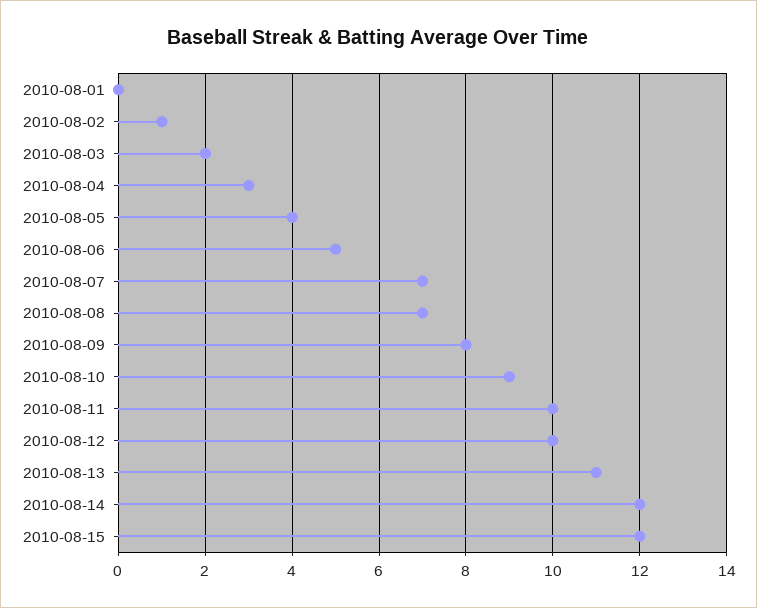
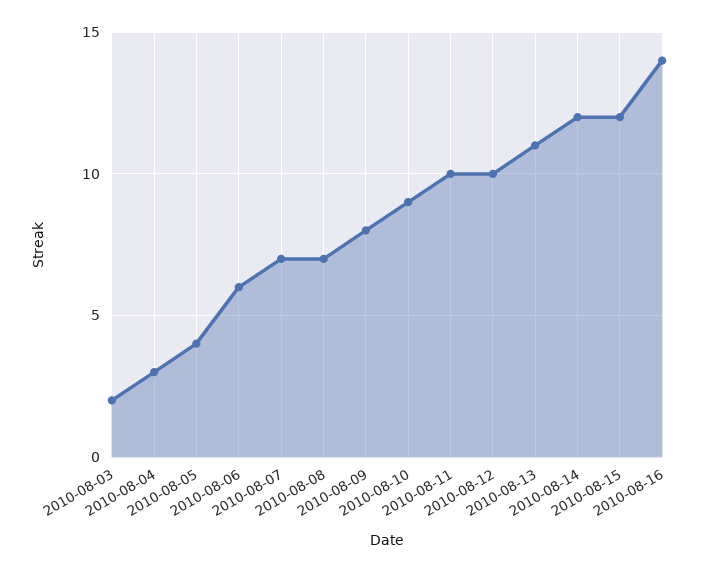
2010-08-01: 0 -> none
2010-08-02: 1 -> none
2010-08-06: 5 -> 6
2010-08-16: none -> 14

